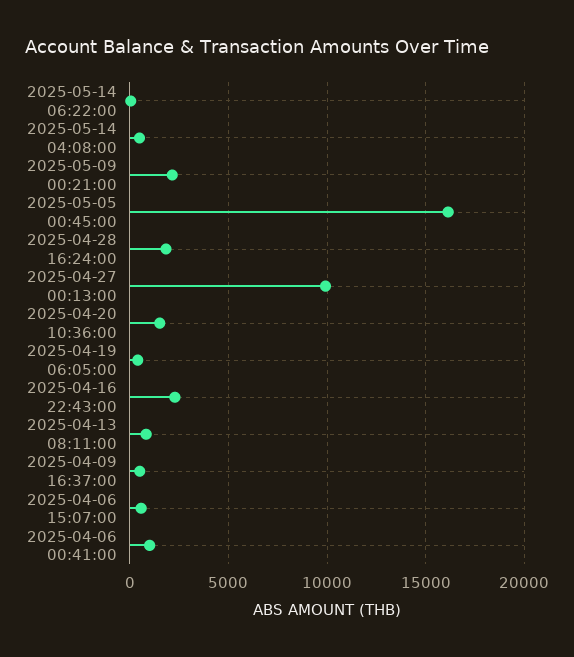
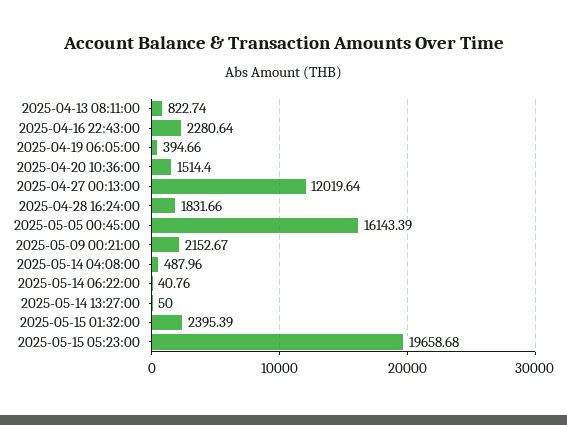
2025-04-27 00:13:00: 10000 -> 12019.64
2025-04-09 16:37:00: 500 -> none
2025-04-06 15:07:00: 500 -> none
2025-04-06 00:41:00: 1000 -> none
2025-05-14 13:27:00: none -> 50
2025-05-15 01:32:00: none -> 2395.39
2025-05-15 05:23:00: none -> 19658.68

